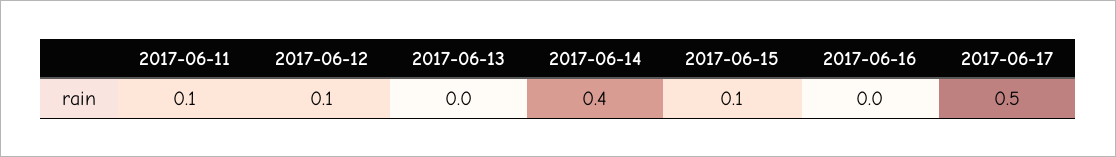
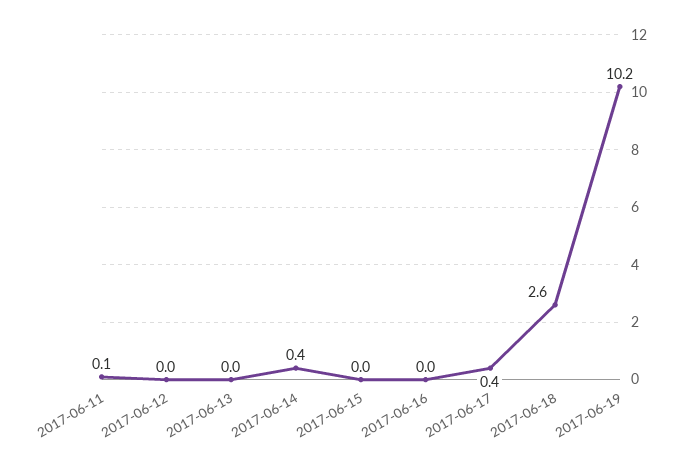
2017-06-12: 0.1 -> 0
2017-06-15: 0.1 -> 0
2017-06-17: 0.5 -> 0.4
2017-06-18: none -> 2.6
2017-06-19: none -> 10.2

